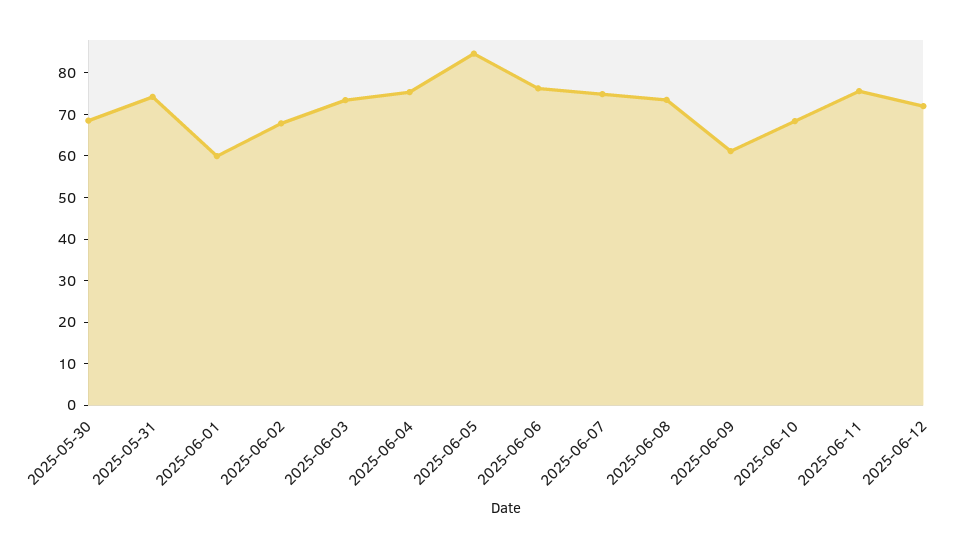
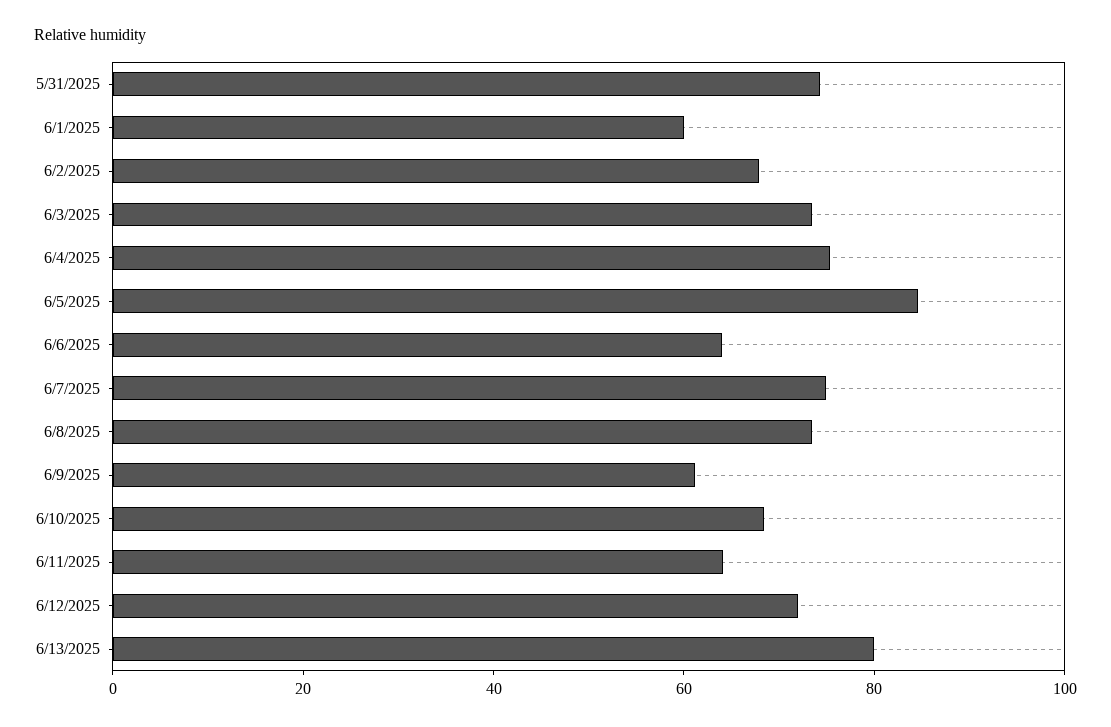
2025-05-30: 68 -> none
2025-06-06: 76 -> 65
2025-06-11: 76 -> 65
6/13/2025: none -> 80

